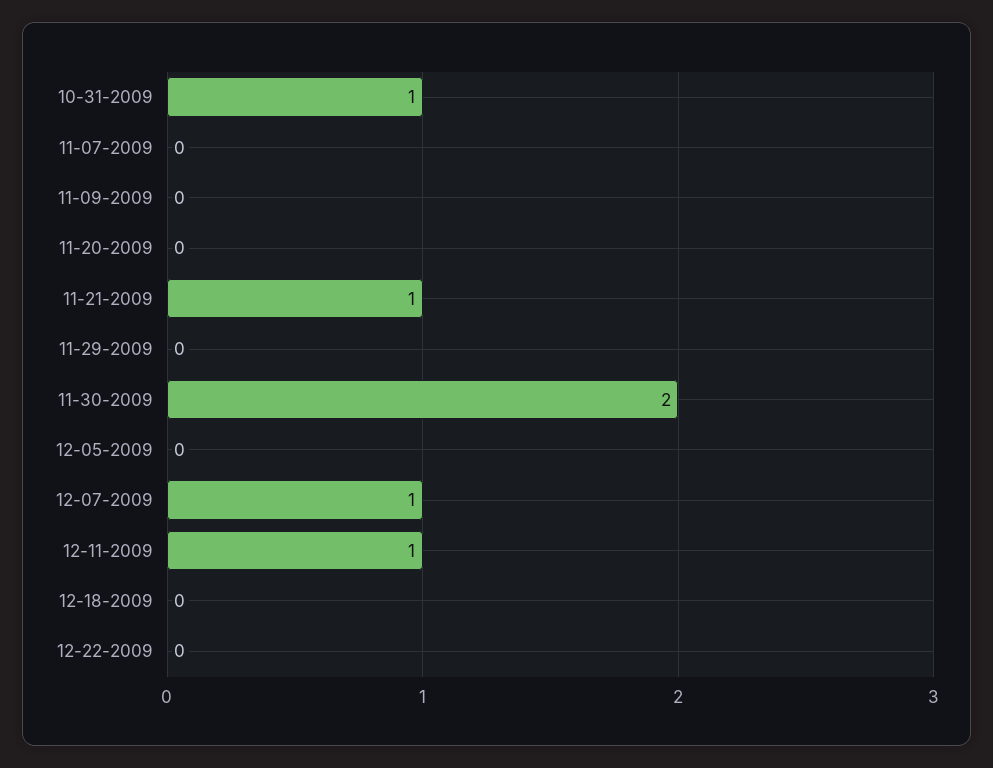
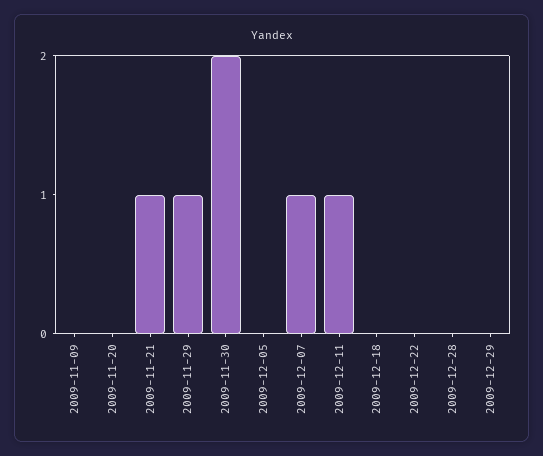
10-31-2009: 1 -> none
11-07-2009: 0 -> none
11-29-2009: 0 -> 1
2009-12-28: none -> 0
2009-12-29: none -> 0

